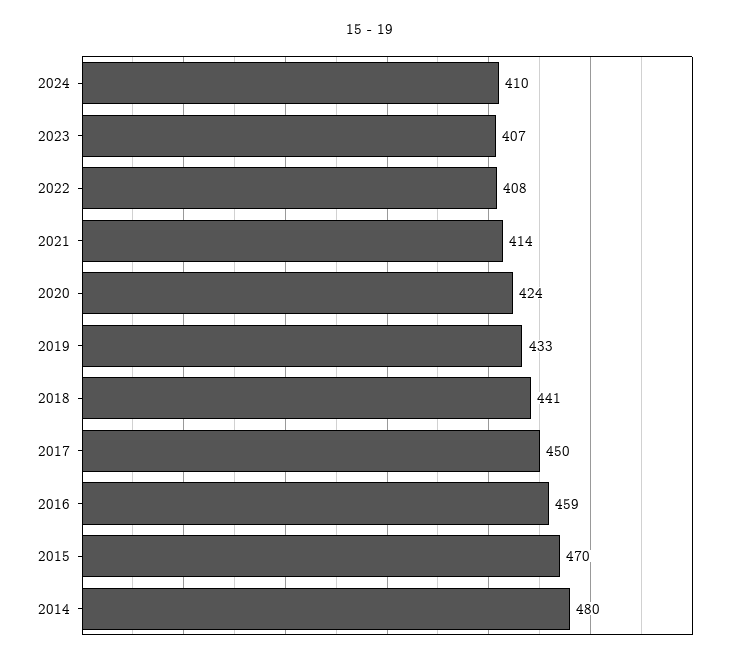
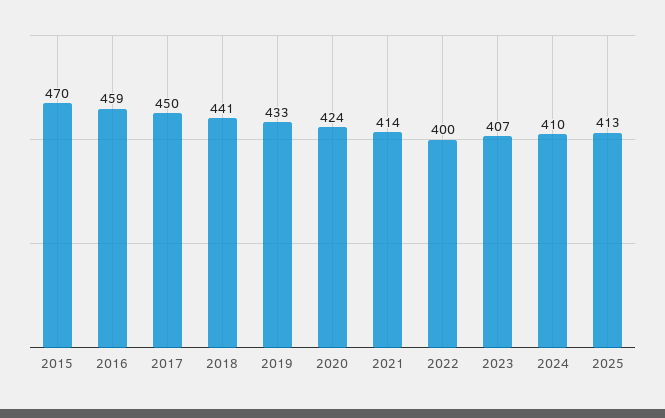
2022: 408 -> 400
2014: 480 -> none
2025: none -> 413

